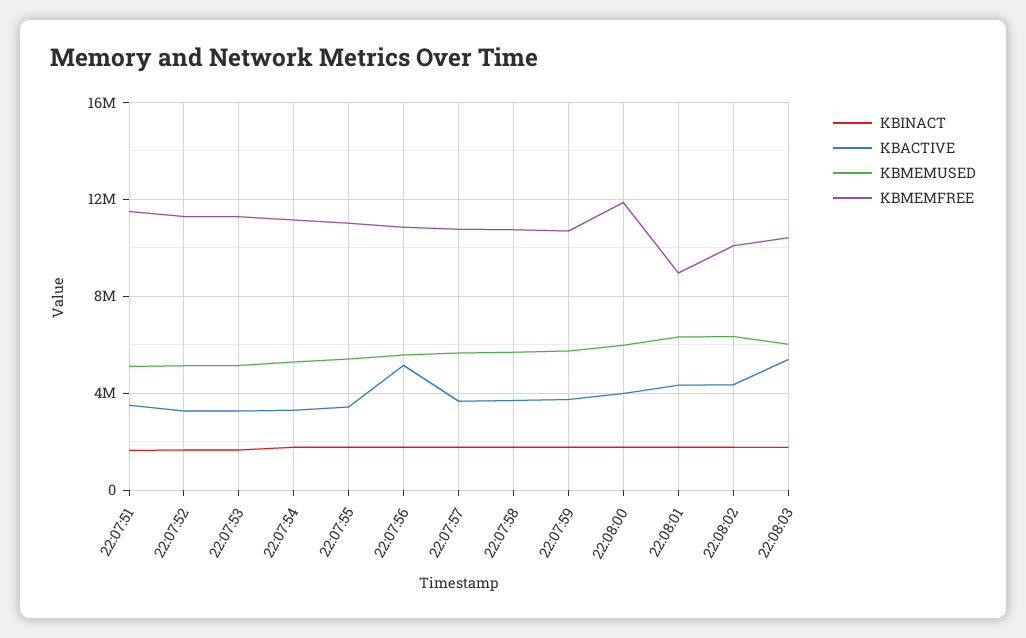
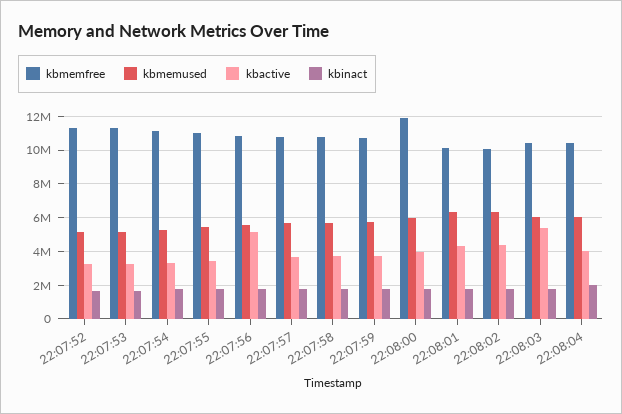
KBINACT, 22:07:51: 1500000 -> none
KBACTIVE, 22:07:51: 3500000 -> none
KBMEMUSED, 22:07:51: 5000000 -> none
KBMEMFREE, 22:07:51: 11500000 -> none
KBMEMFREE, 22:08:01: 9000000 -> 10000000
KBMEMFREE, 22:08:04: none -> 10500000
KBMEMUSED, 22:08:04: none -> 6000000
KBACTIVE, 22:08:04: none -> 4000000
KBINACT, 22:08:04: none -> 2000000

